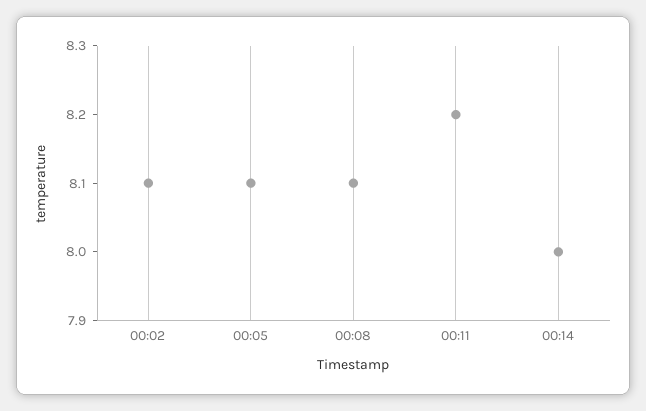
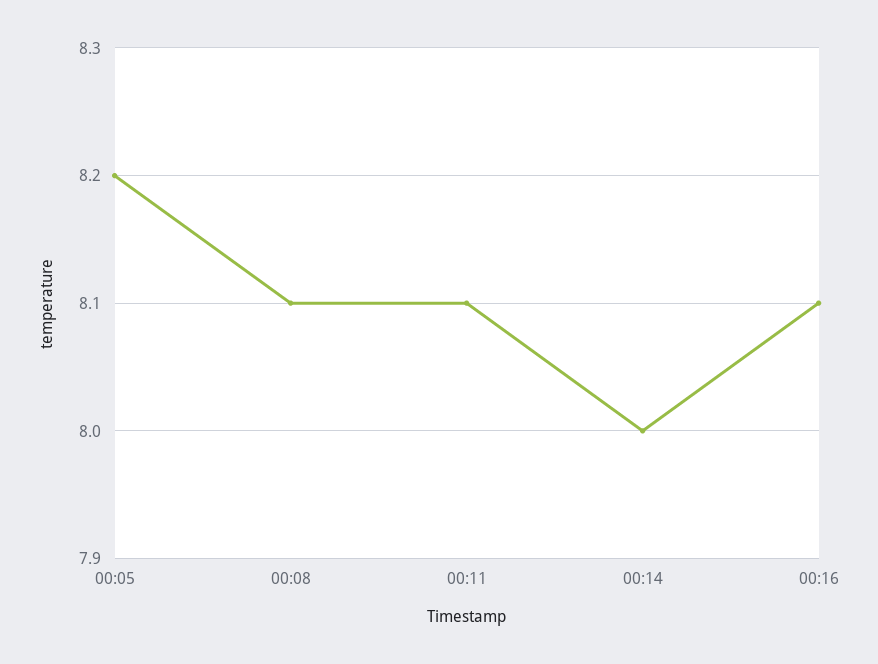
00:02: 8.1 -> none
00:05: 8.1 -> 8.2
00:11: 8.2 -> 8.1
00:16: none -> 8.1

